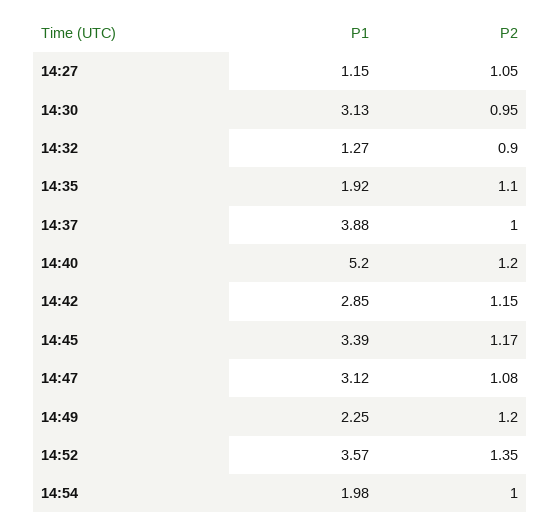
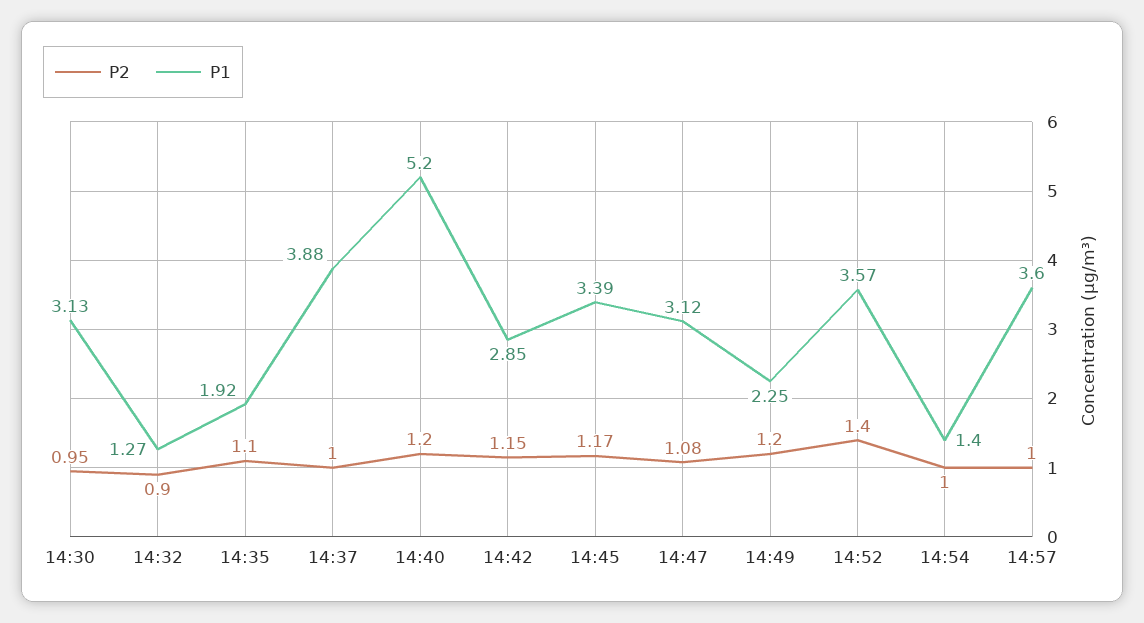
P1, 14:27: 1.15 -> none
P2, 14:27: 1.05 -> none
P2, 14:52: 1.35 -> 1.4
P1, 14:54: 1.98 -> 1.4
P2, 14:57: none -> 1
P1, 14:57: none -> 3.6

